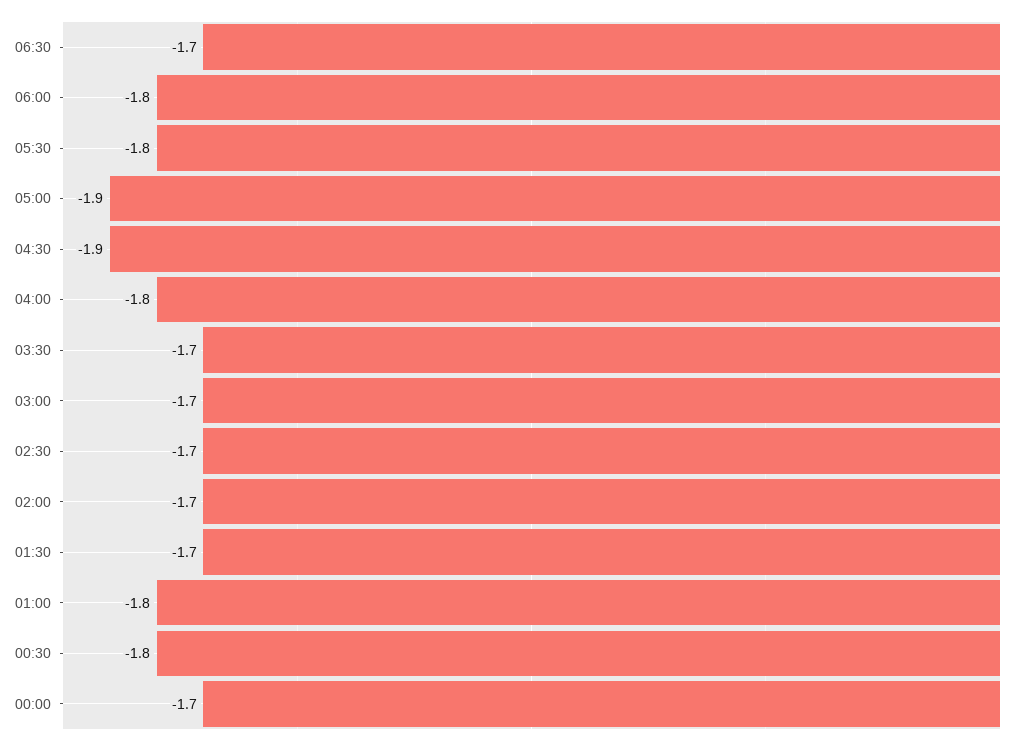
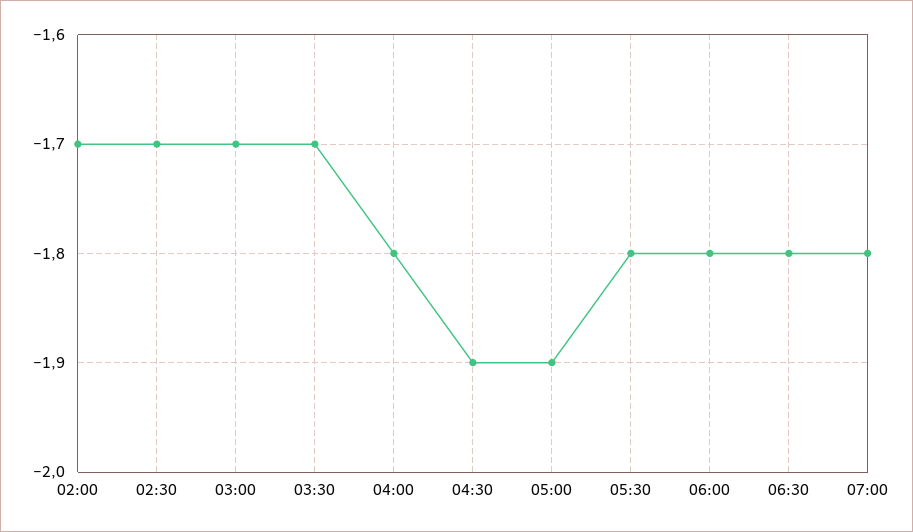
06:30: -1.7 -> -1.8
01:30: -1.7 -> none
01:00: -1.8 -> none
00:30: -1.8 -> none
00:00: -1.7 -> none
07:00: none -> -1.8

